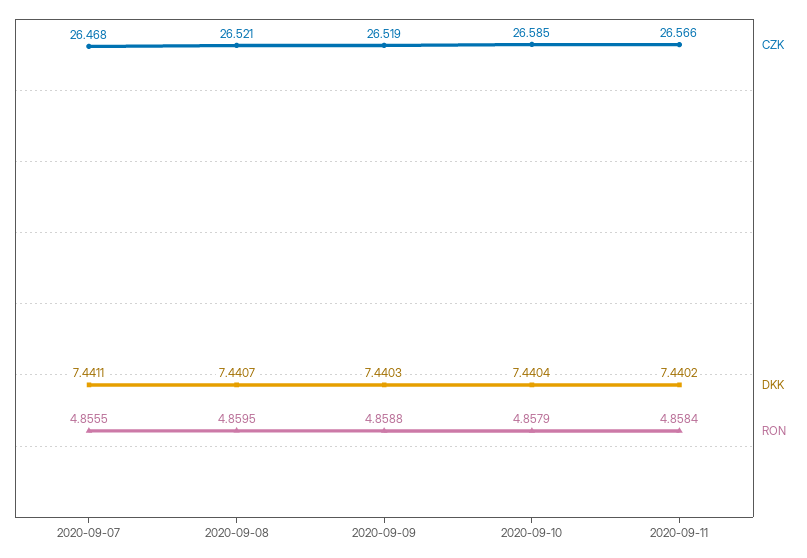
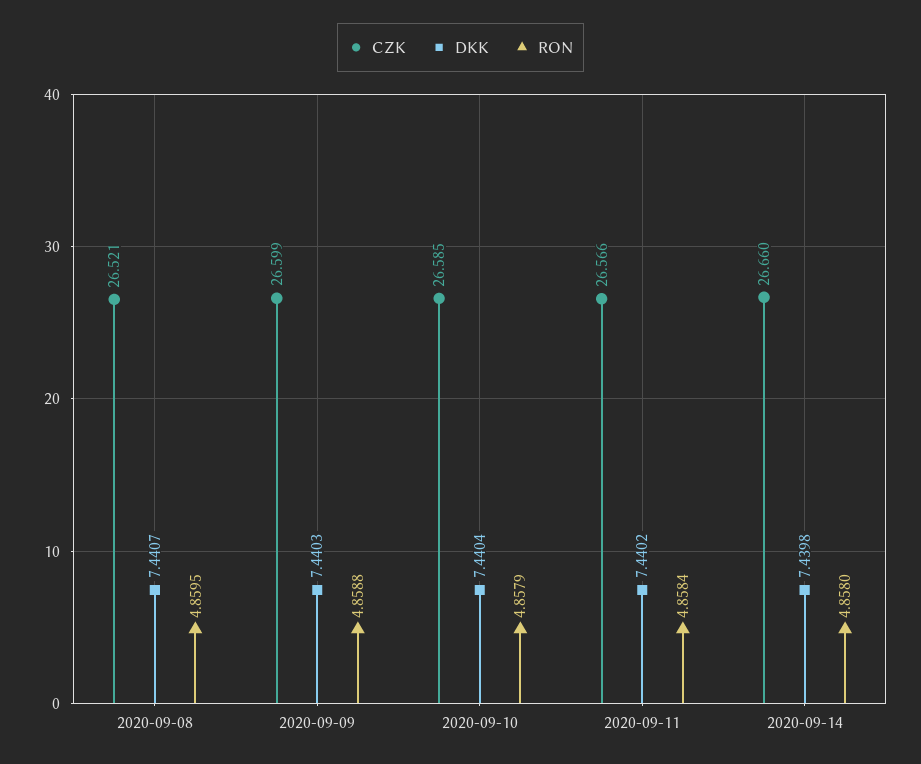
CZK, 2020-09-07: 26.468 -> none
DKK, 2020-09-07: 7.4411 -> none
RON, 2020-09-07: 4.8555 -> none
CZK, 2020-09-09: 26.519 -> 26.599
CZK, 2020-09-14: none -> 26.66
DKK, 2020-09-14: none -> 7.4398
RON, 2020-09-14: none -> 4.858

